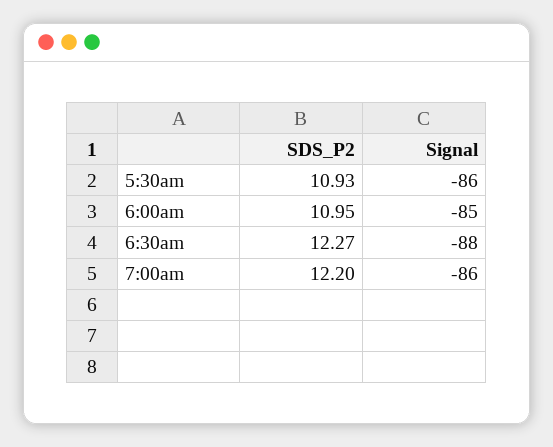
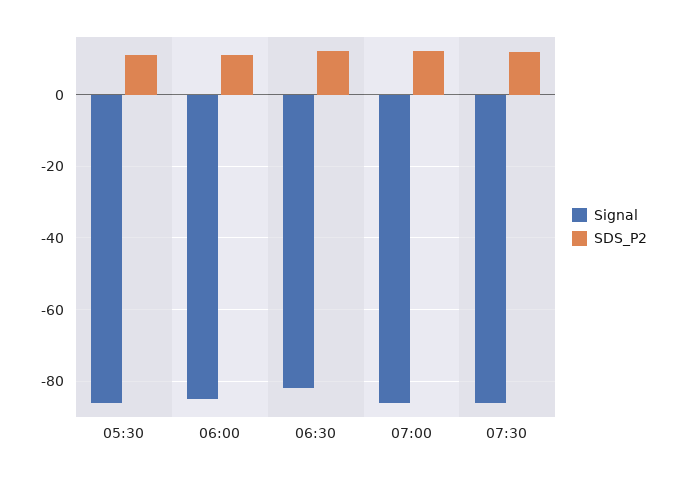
Signal, 6:30am: -88 -> -82
Signal, 07:30: none -> -86
SDS_P2, 07:30: none -> 12

